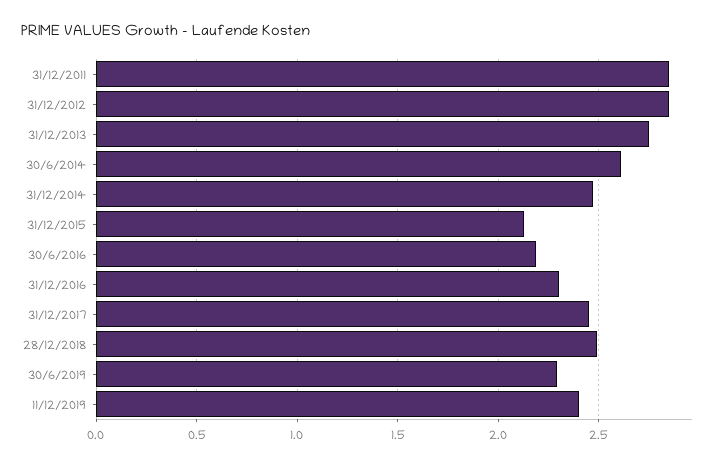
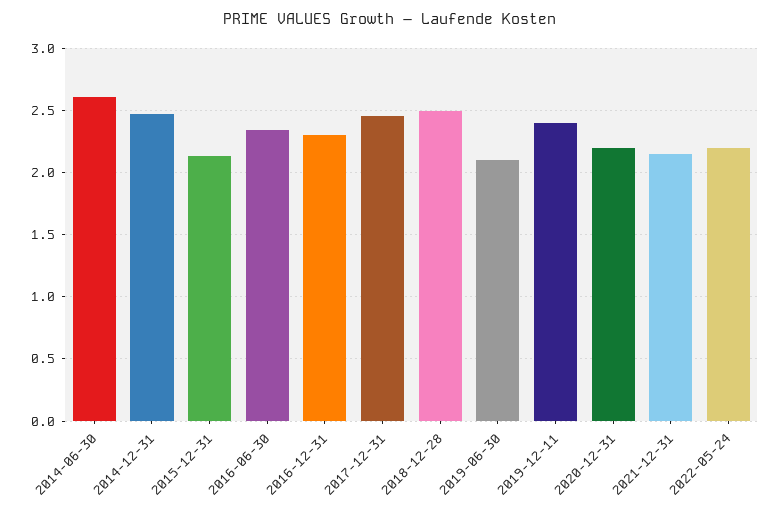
31/12/2011: 2.85 -> none
31/12/2012: 2.85 -> none
31/12/2013: 2.75 -> none
30/6/2016: 2.2 -> 2.35
30/6/2019: 2.3 -> 2.1
2020-12-31: none -> 2.2
2021-12-31: none -> 2.15
2022-05-24: none -> 2.2

